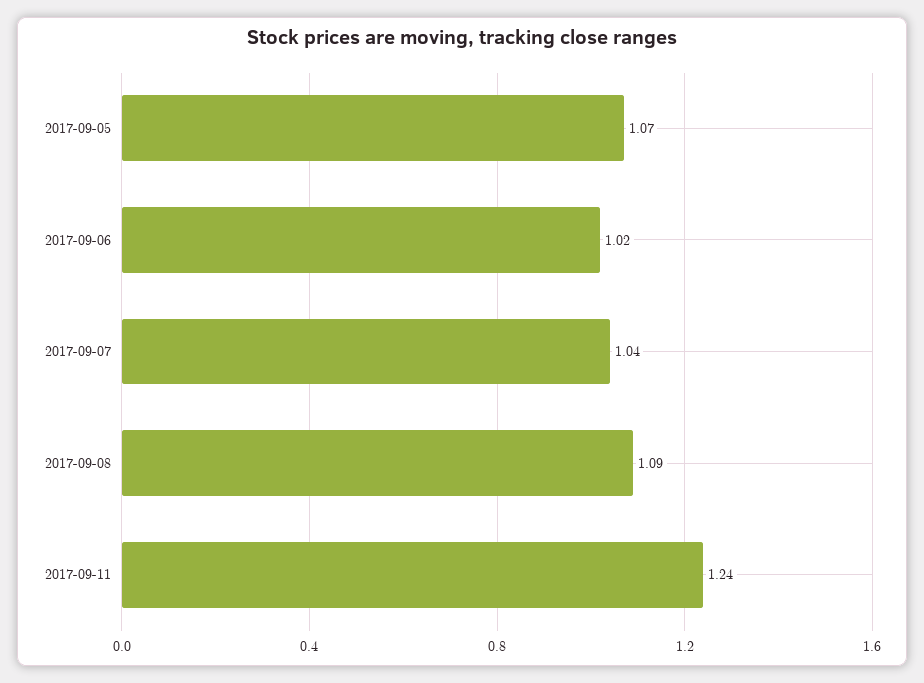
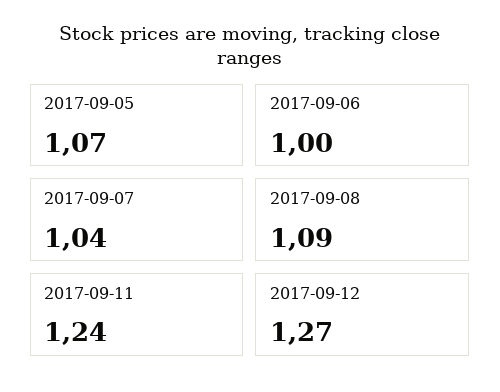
2017-09-06: 1.02 -> 1
2017-09-12: none -> 1.27

